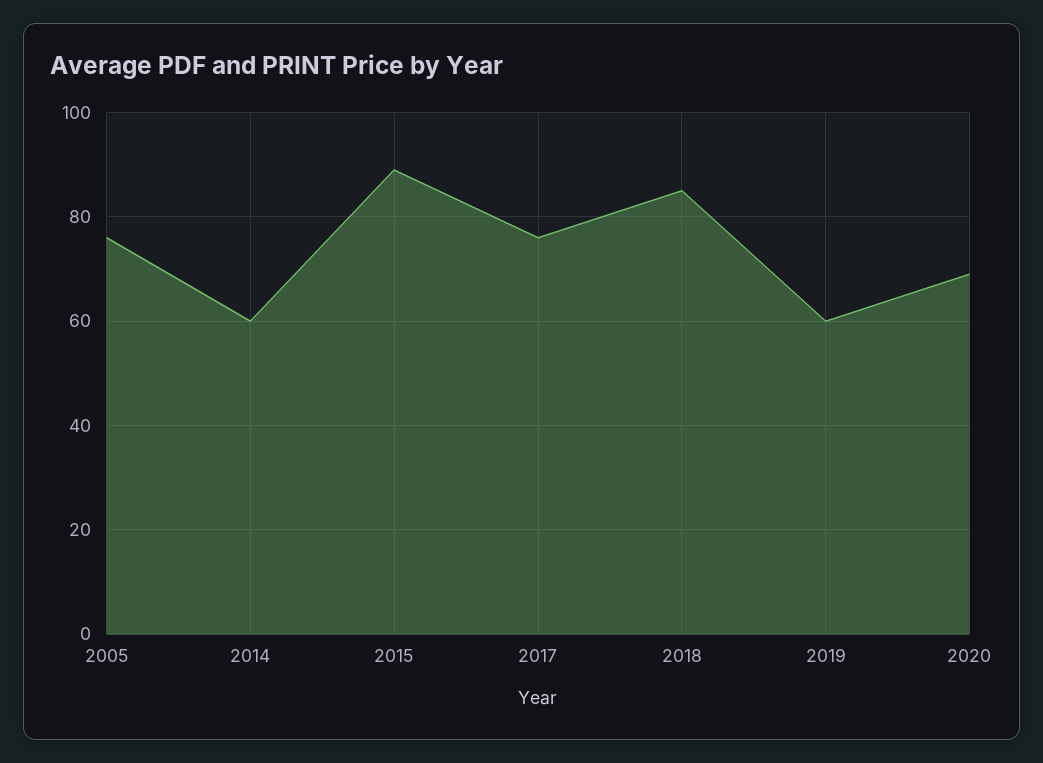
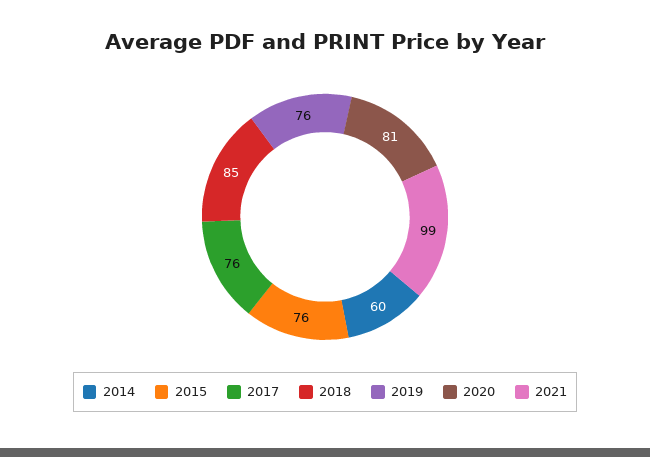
2005: 75 -> none
2015: 90 -> 76
2019: 60 -> 76
2020: 70 -> 81
2021: none -> 99

